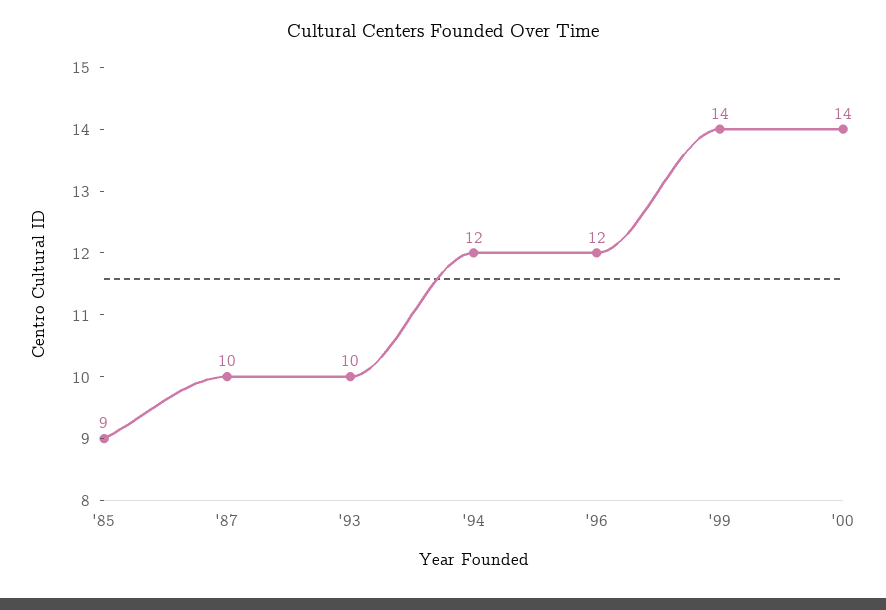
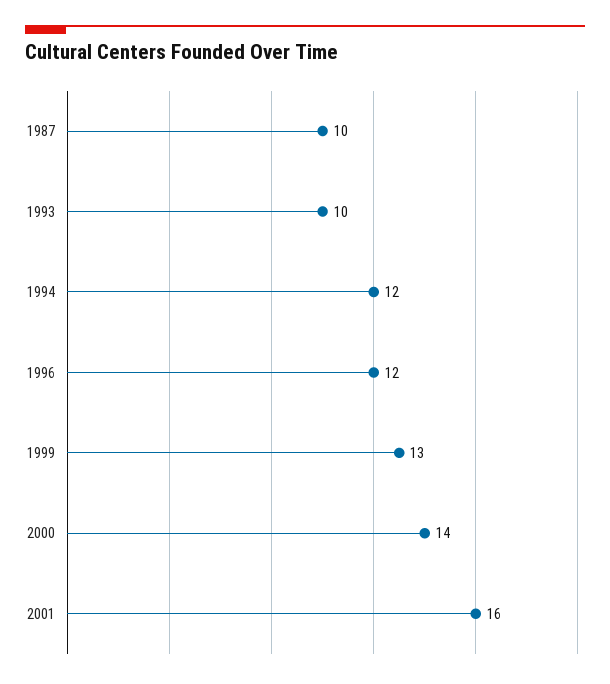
'85: 9 -> none
'99: 14 -> 13
2001: none -> 16

